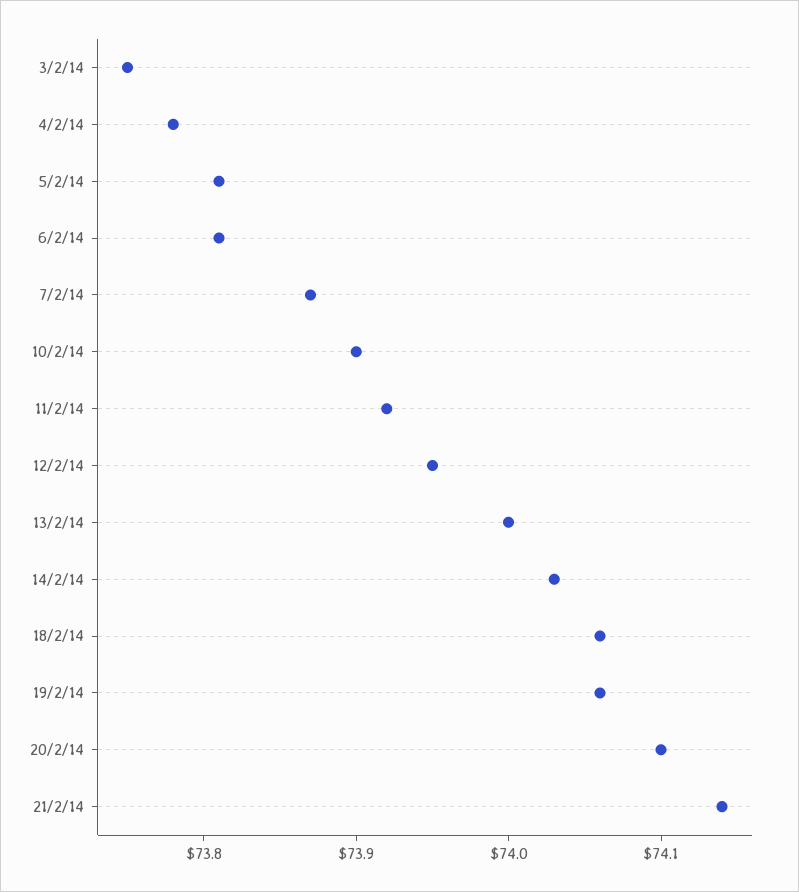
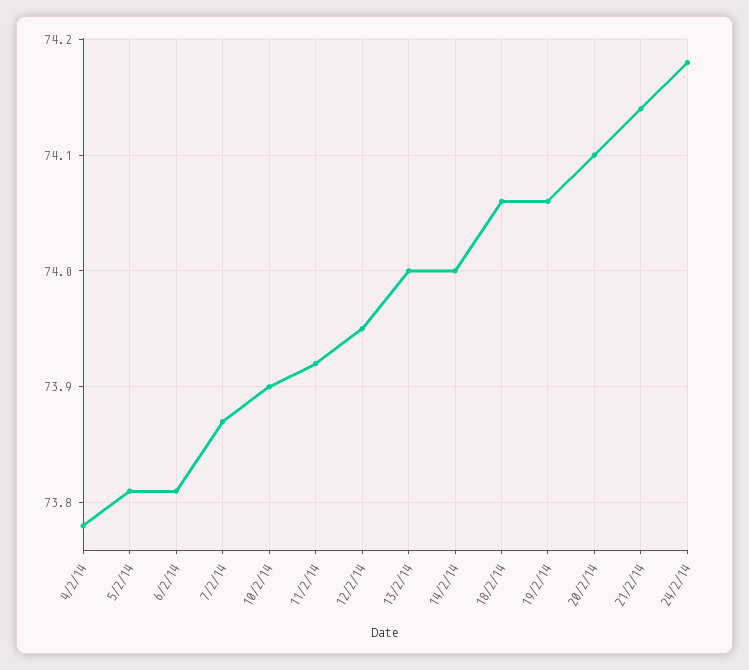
3/2/14: 73.75 -> none
14/2/14: 74.03 -> 74
24/2/14: none -> 74.18

